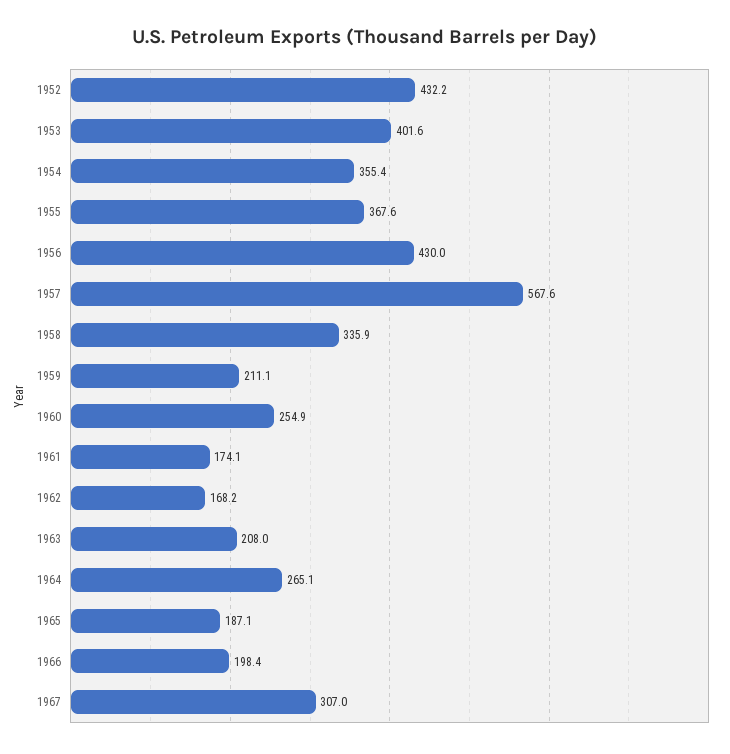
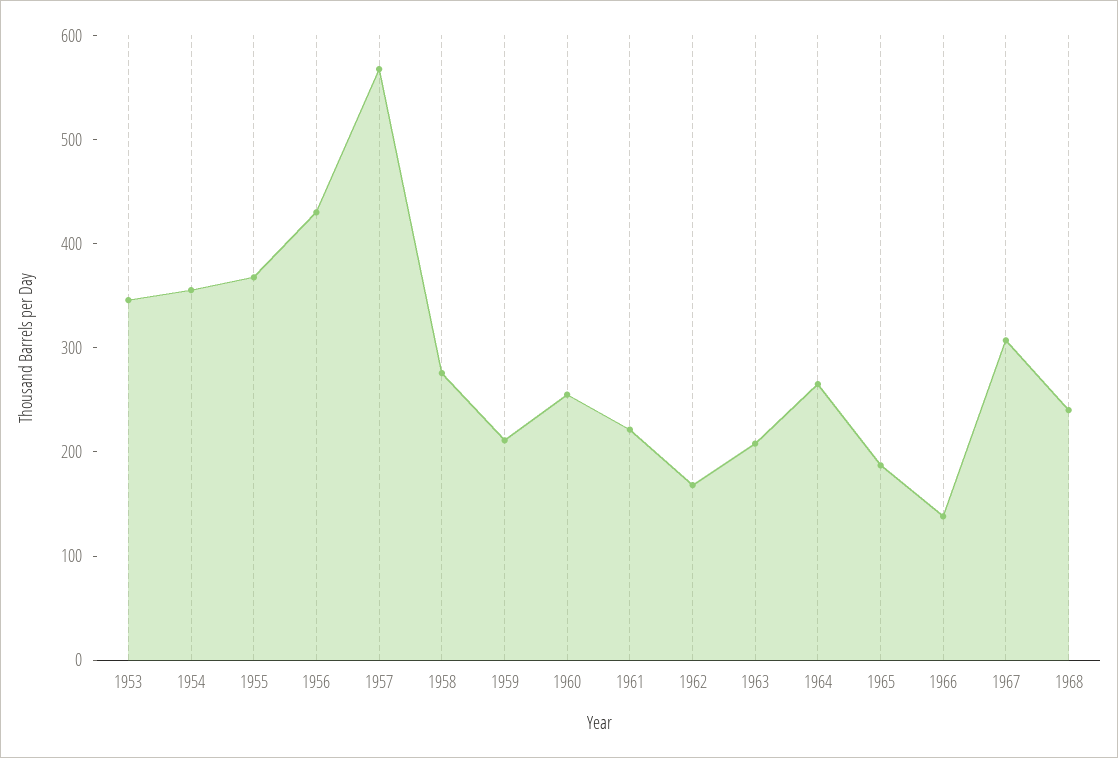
1952: 432.2 -> none
1953: 401.6 -> 340
1958: 335.9 -> 280
1961: 174.1 -> 220
1966: 198.4 -> 140
1968: none -> 240

